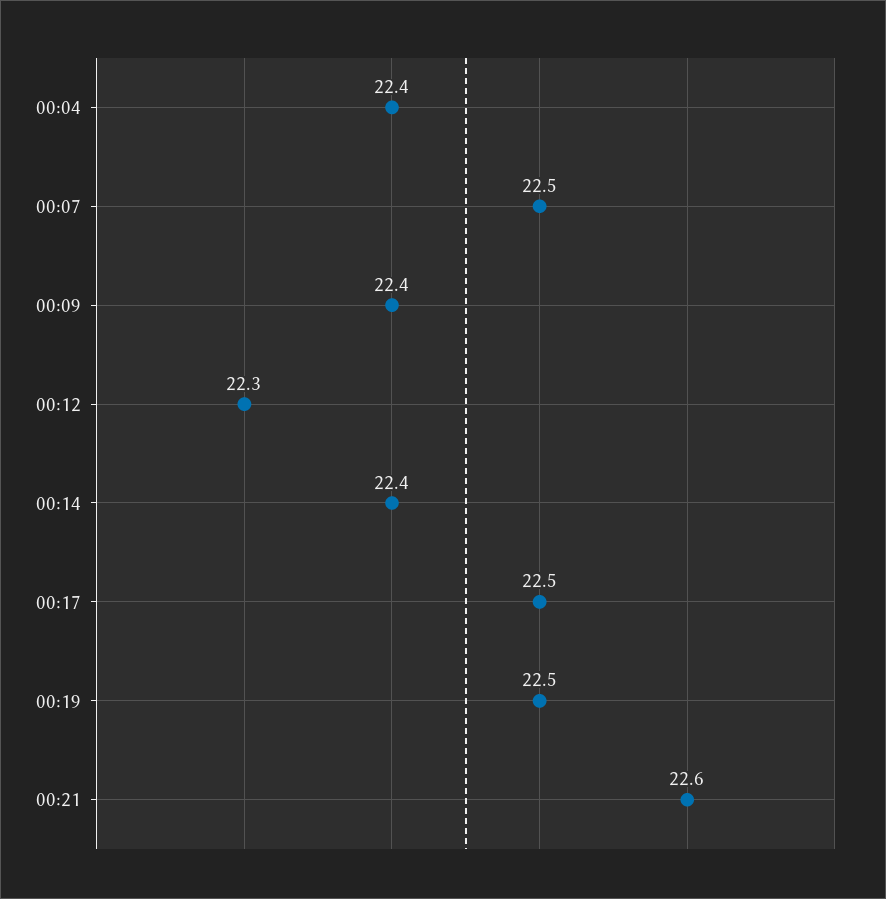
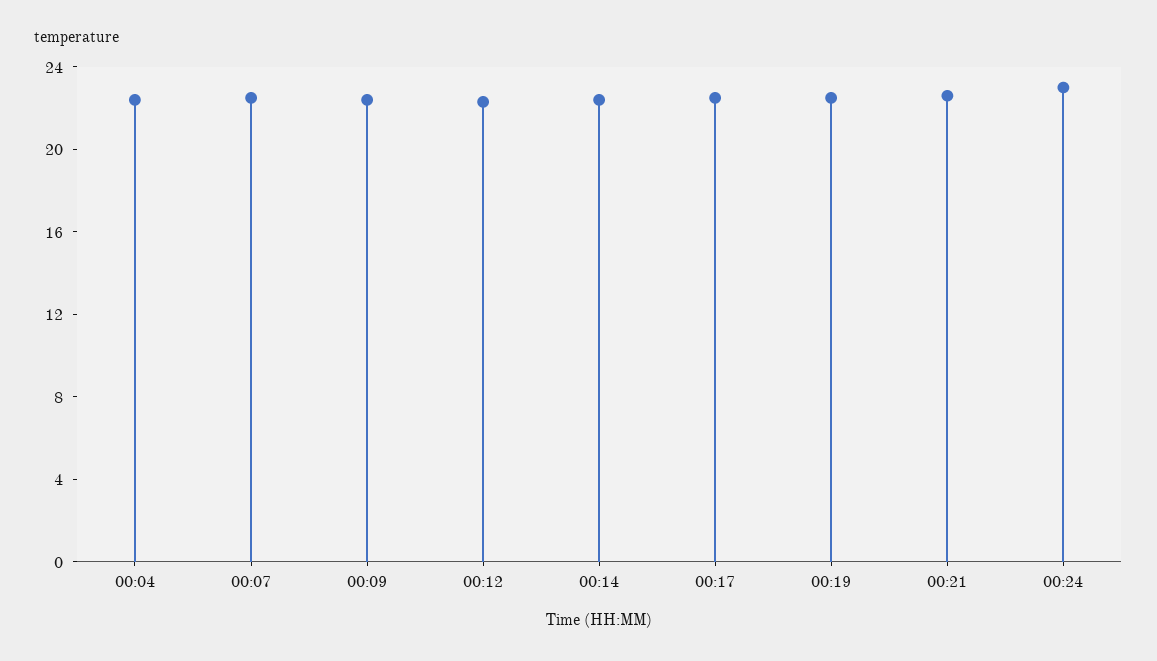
00:24: none -> 23

